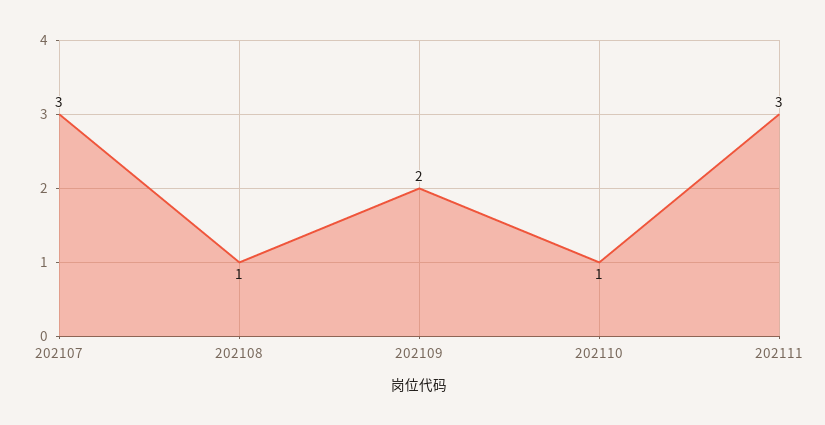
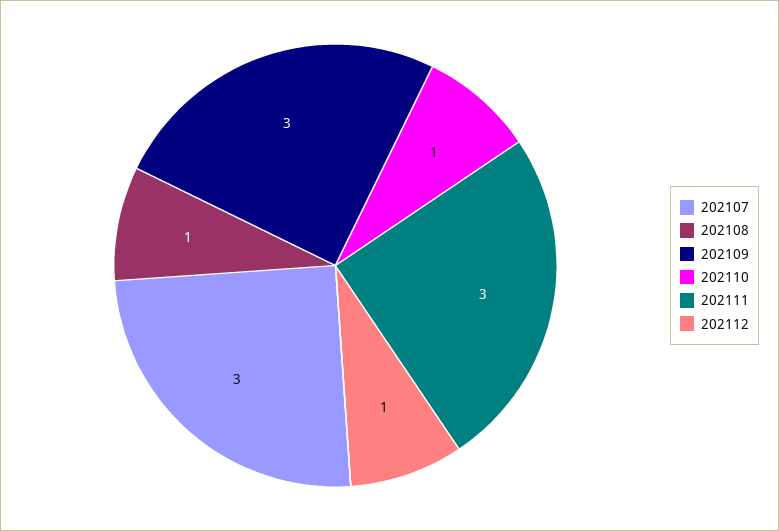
202109: 2 -> 3
202112: none -> 1

